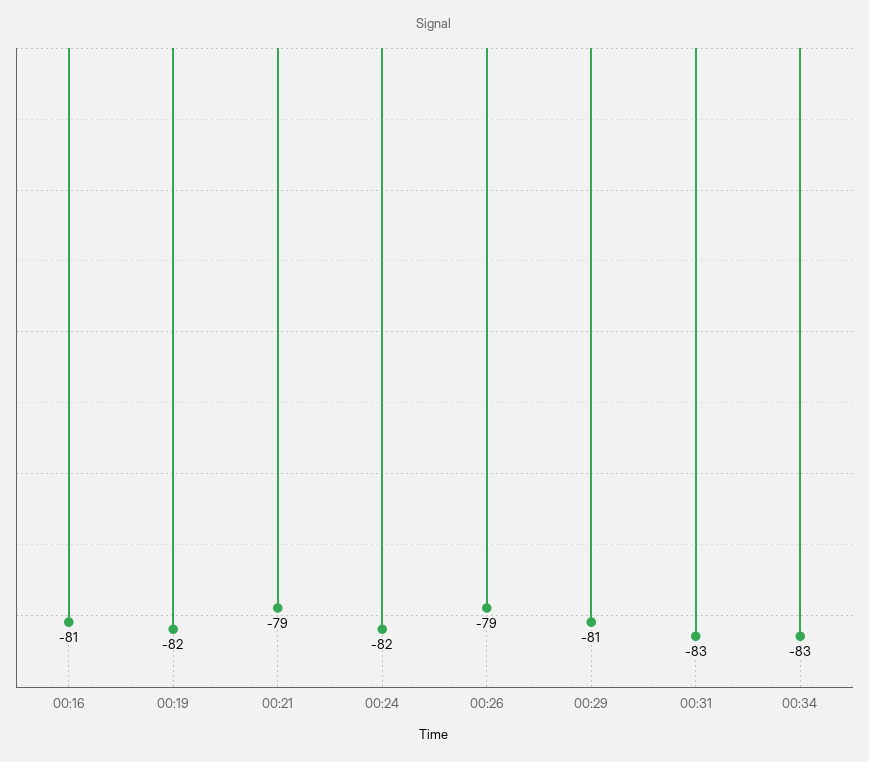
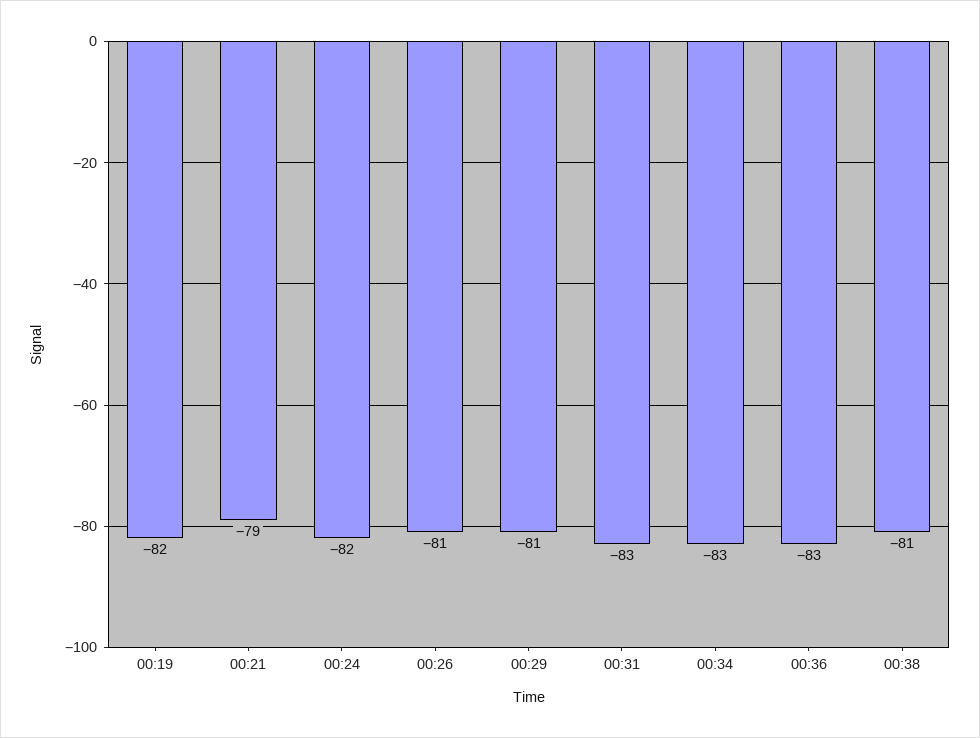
00:16: -81 -> none
00:26: -79 -> -81
00:36: none -> -83
00:38: none -> -81

